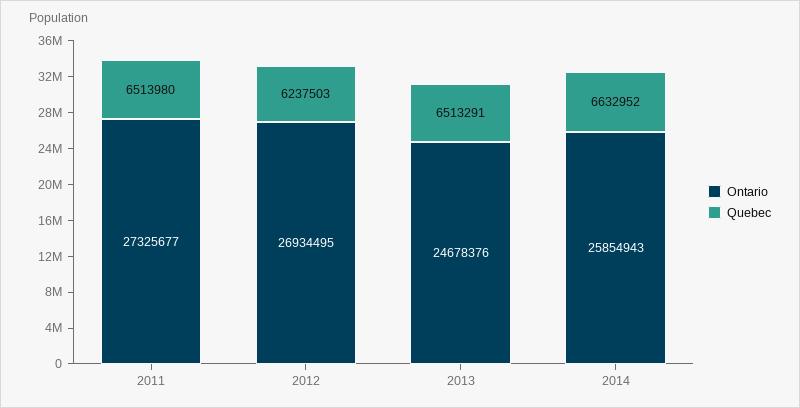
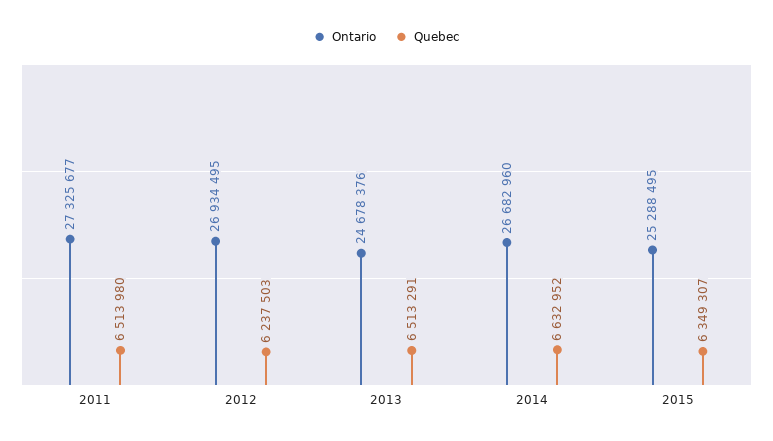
Ontario, 2014: 25854943 -> 26682960
Ontario, 2015: none -> 25288495
Quebec, 2015: none -> 6349307

